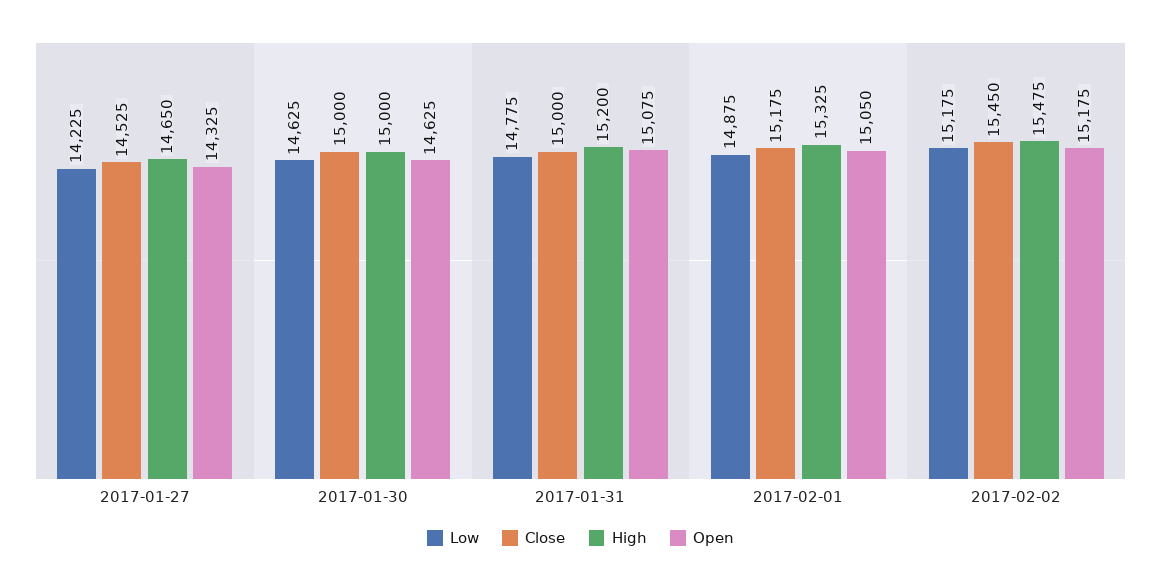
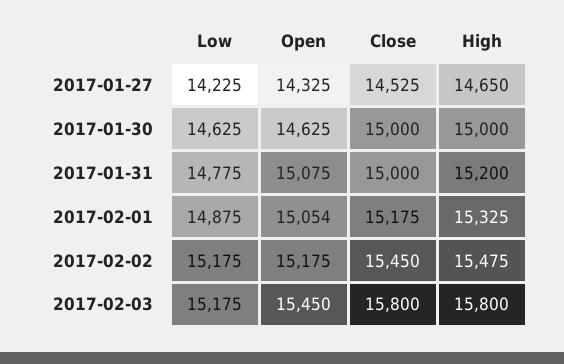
Open, 2017-02-01: 15050 -> 15054
Low, 2017-02-03: none -> 15175
Open, 2017-02-03: none -> 15450
Close, 2017-02-03: none -> 15800
High, 2017-02-03: none -> 15800

